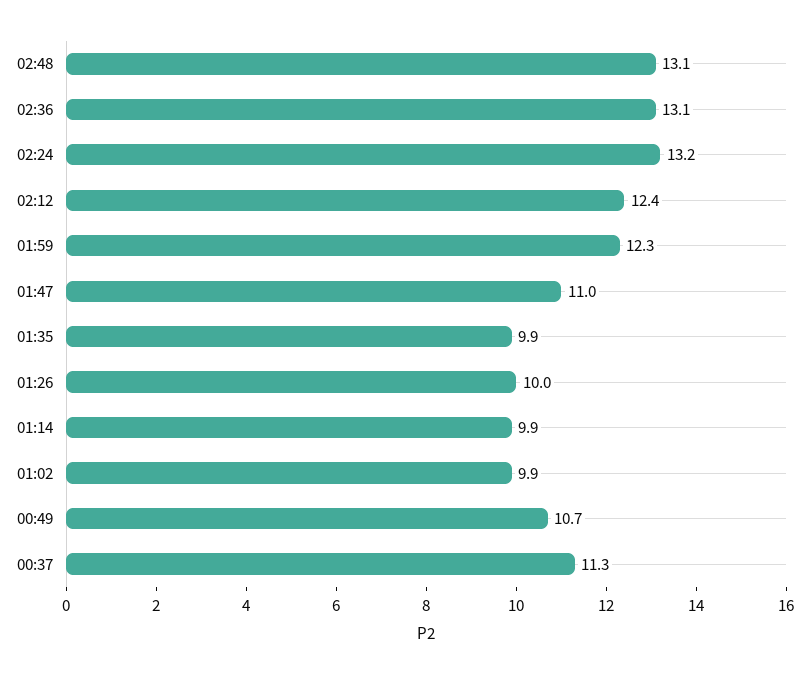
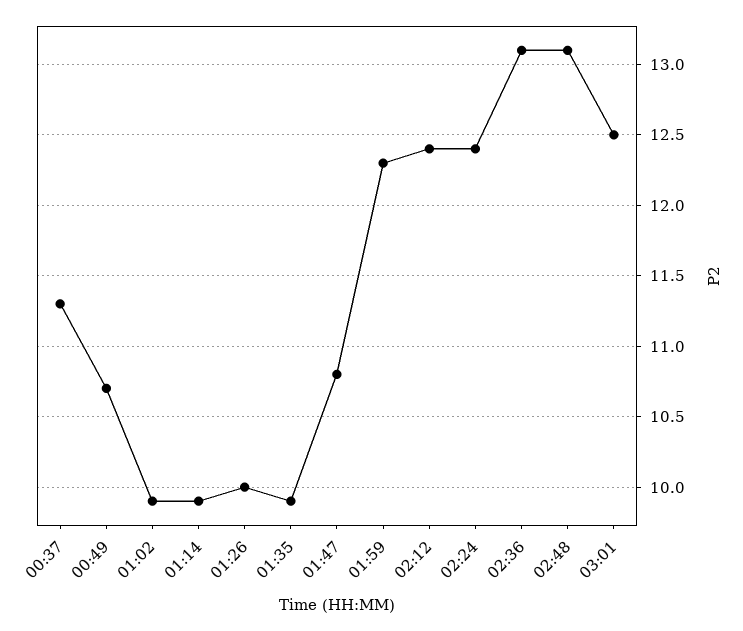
02:24: 13.2 -> 12.4
01:47: 11 -> 10.8
03:01: none -> 12.5

